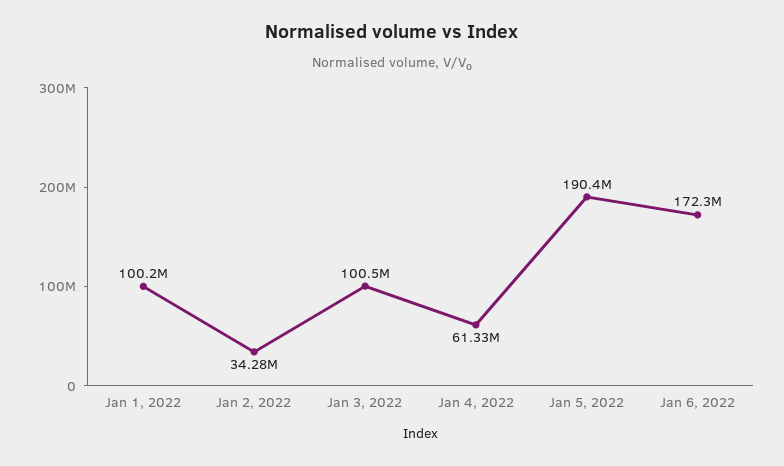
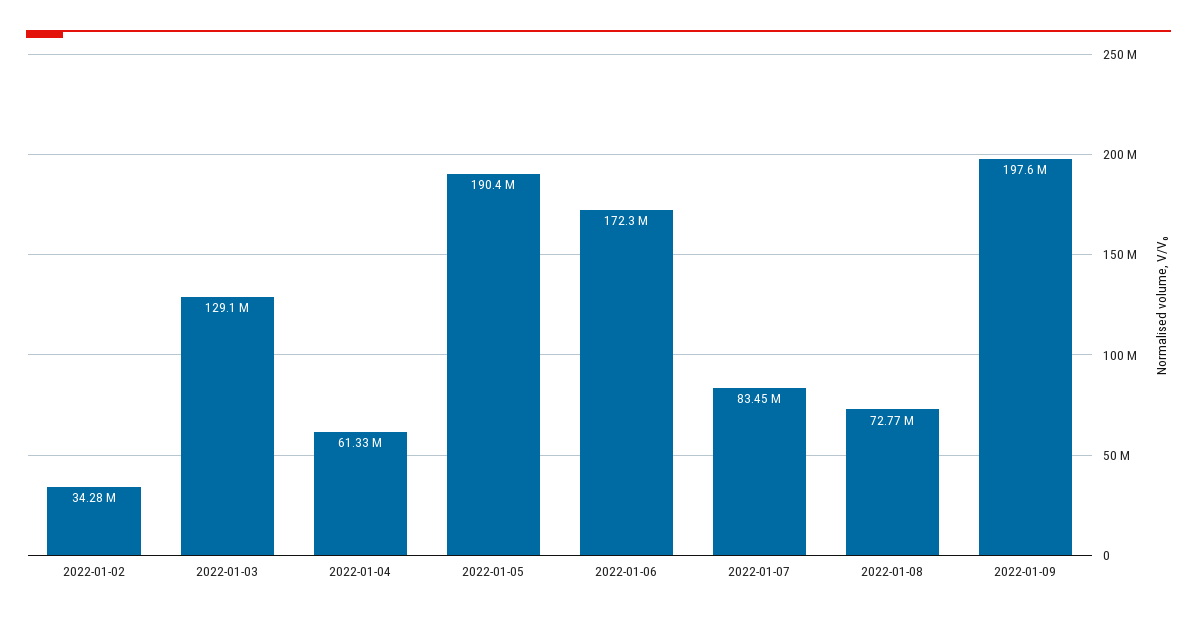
Jan 1, 2022: 100200000 -> none
Jan 3, 2022: 100500000 -> 129100000
2022-01-07: none -> 83450000
2022-01-08: none -> 72770000
2022-01-09: none -> 197600000

